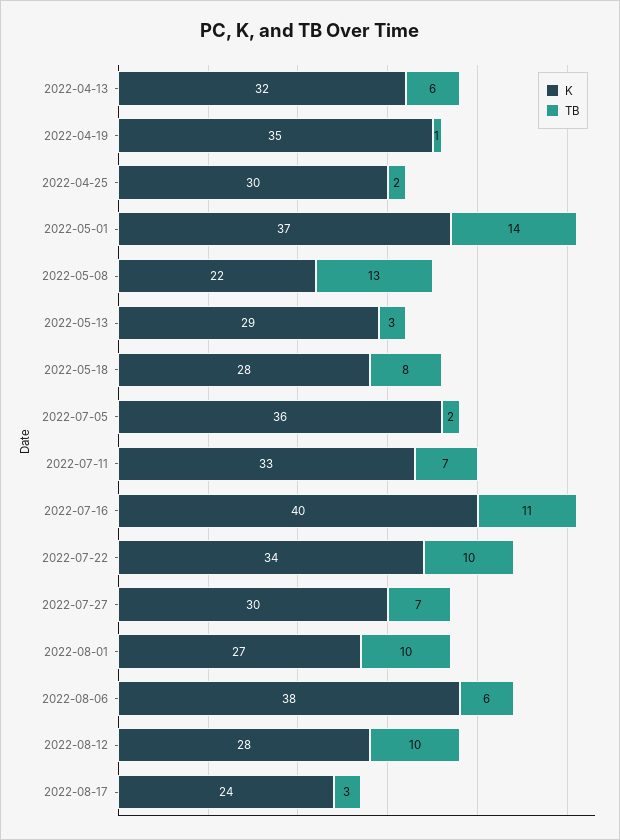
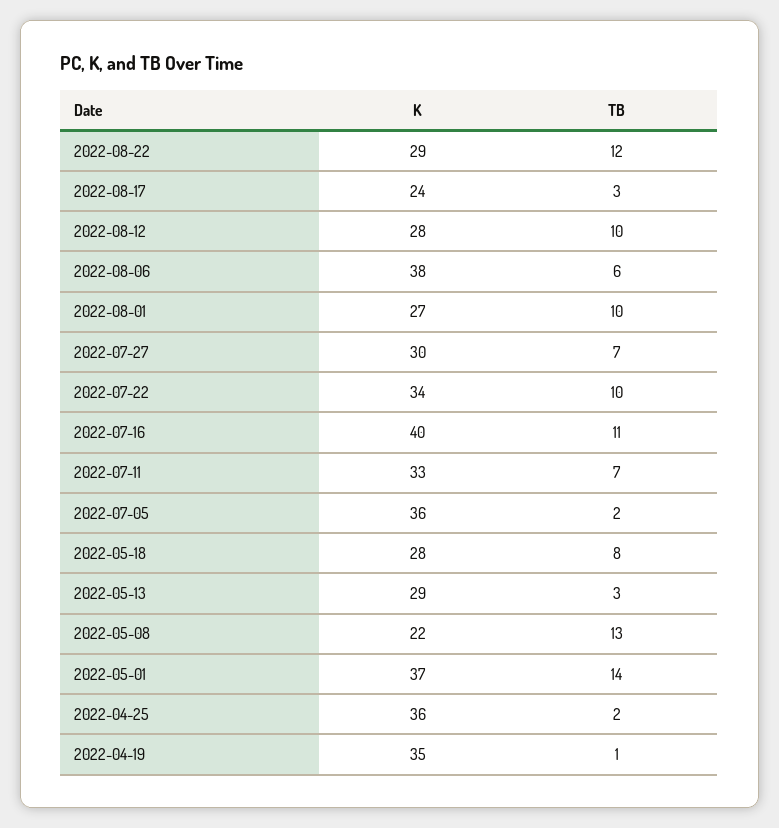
K, 2022-04-13: 32 -> none
TB, 2022-04-13: 6 -> none
K, 2022-04-25: 30 -> 36
K, 2022-08-22: none -> 29
TB, 2022-08-22: none -> 12

